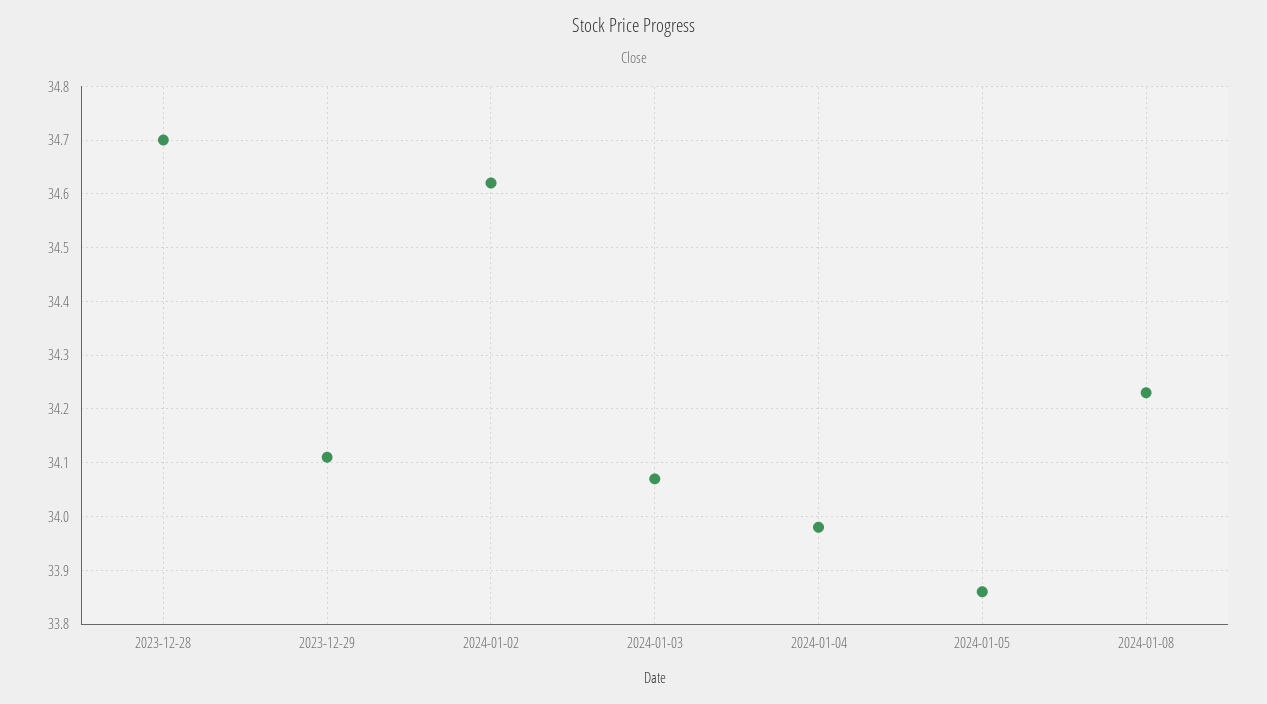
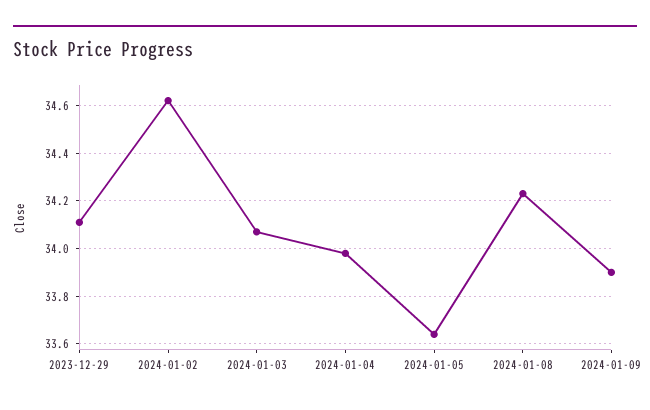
2023-12-28: 34.7 -> none
2024-01-05: 33.85 -> 33.65
2024-01-09: none -> 33.9

